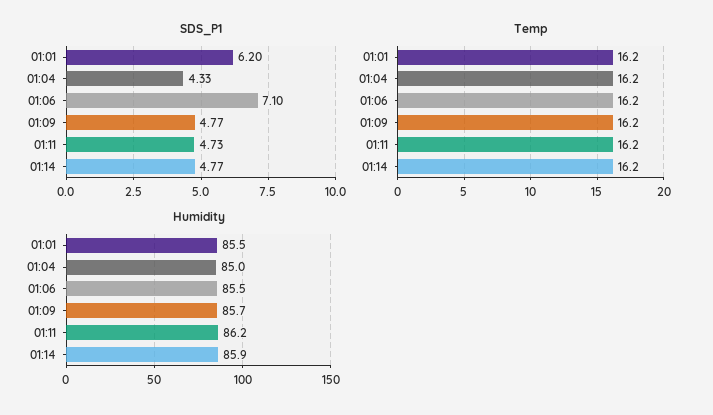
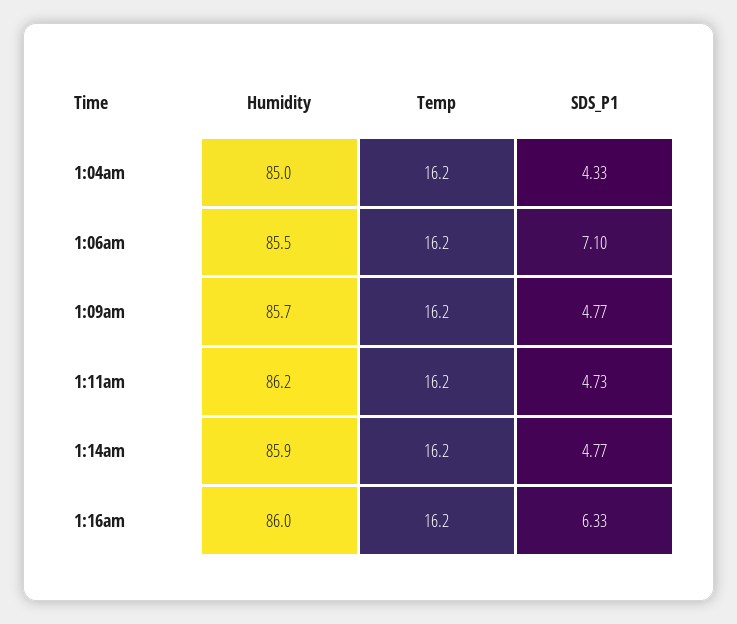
SDS_P1, 01:01: 6.2 -> none
Temp, 01:01: 16.2 -> none
Humidity, 01:01: 85.5 -> none
Humidity, 1:16am: none -> 86
Temp, 1:16am: none -> 16.2
SDS_P1, 1:16am: none -> 6.33

